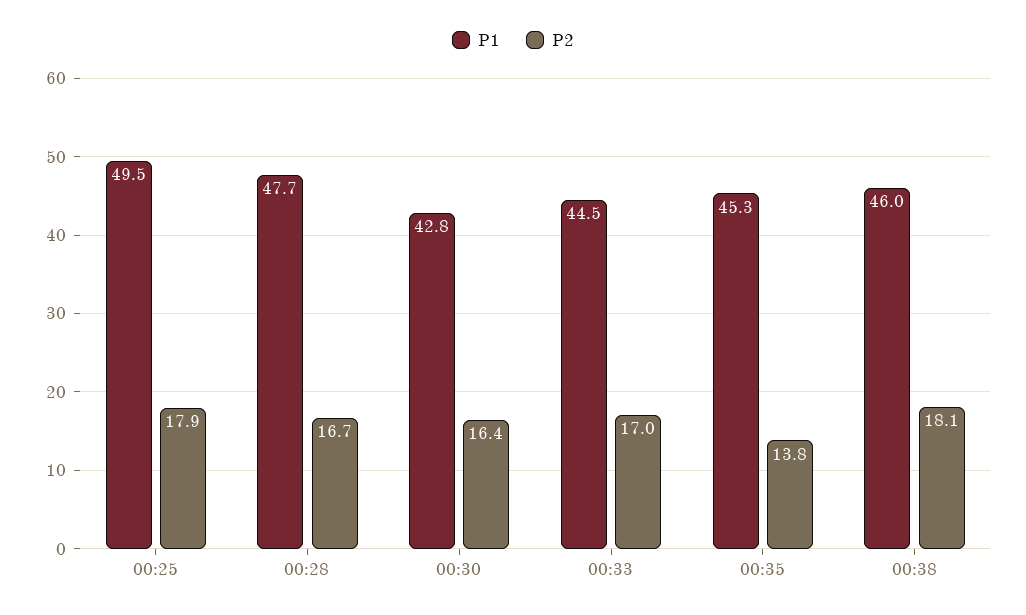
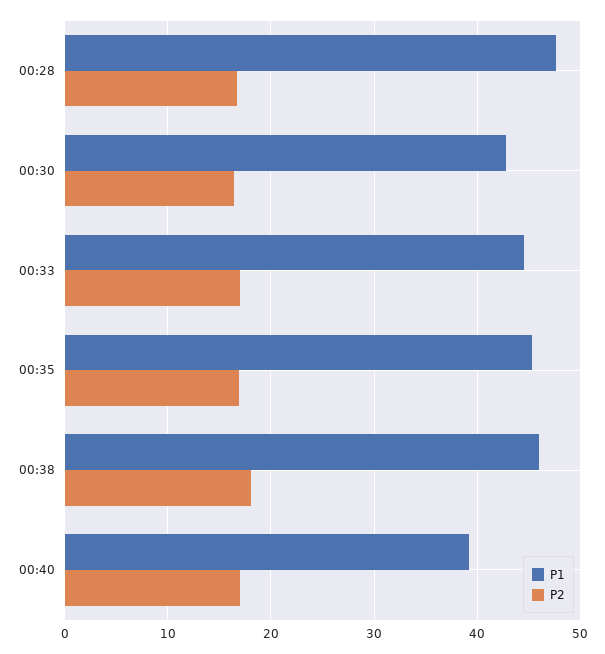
P1, 00:25: 49.5 -> none
P2, 00:25: 17.9 -> none
P2, 00:35: 13.8 -> 17
P1, 00:40: none -> 39
P2, 00:40: none -> 17

